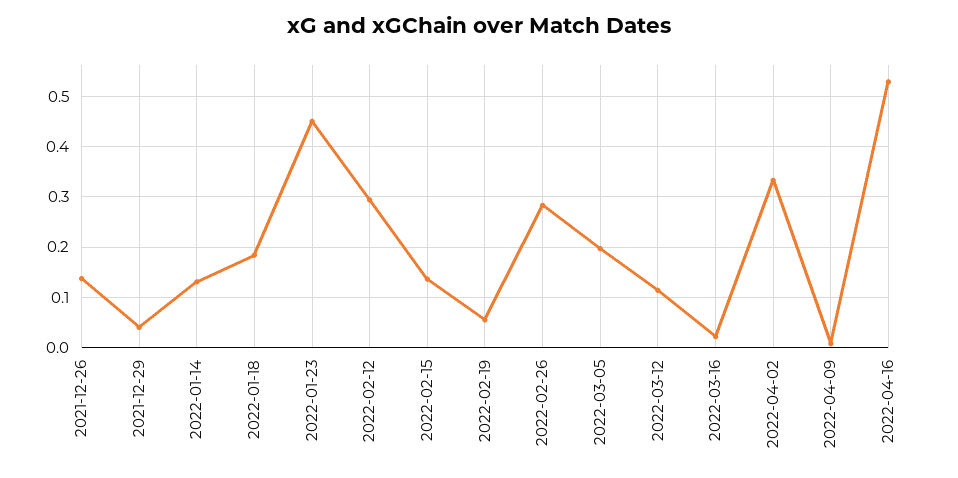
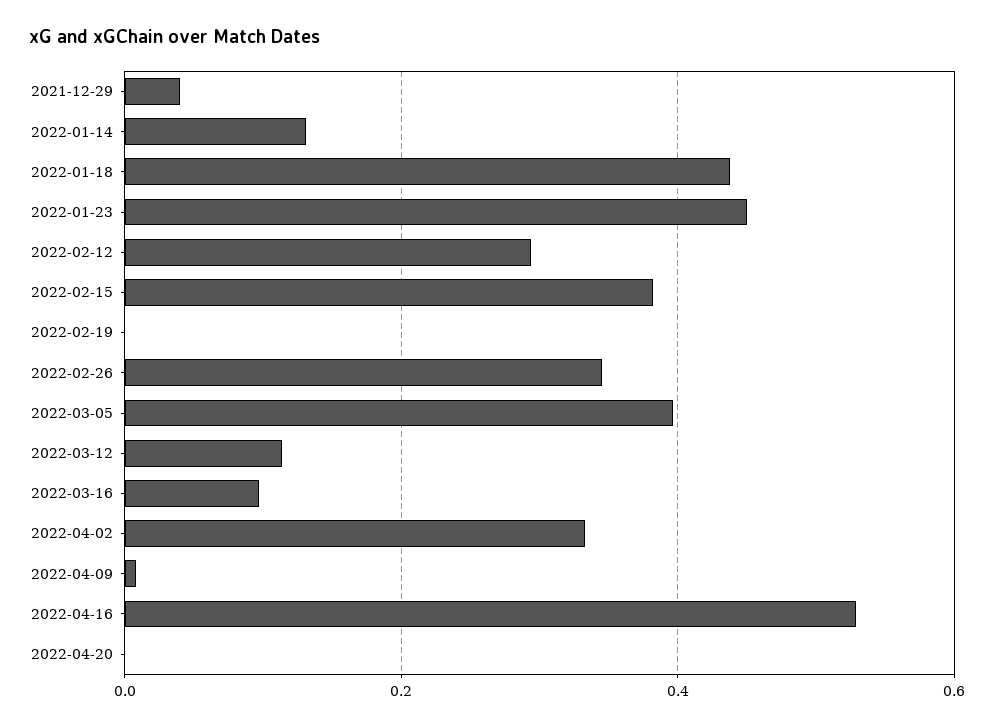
2021-12-26: 0.14 -> none
2022-01-18: 0.18 -> 0.44
2022-02-15: 0.14 -> 0.38
2022-02-19: 0.06 -> 0
2022-02-26: 0.28 -> 0.34
2022-03-05: 0.2 -> 0.4
2022-03-16: 0.02 -> 0.1
2022-04-20: none -> 0

